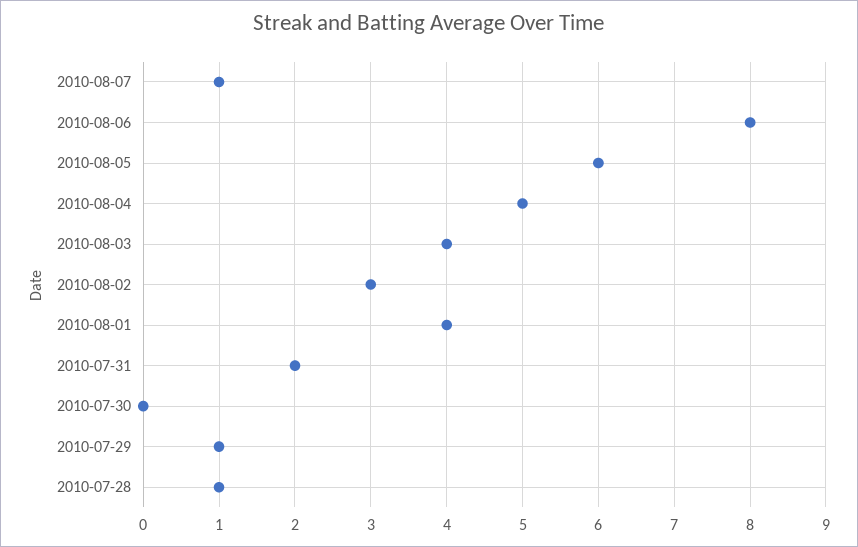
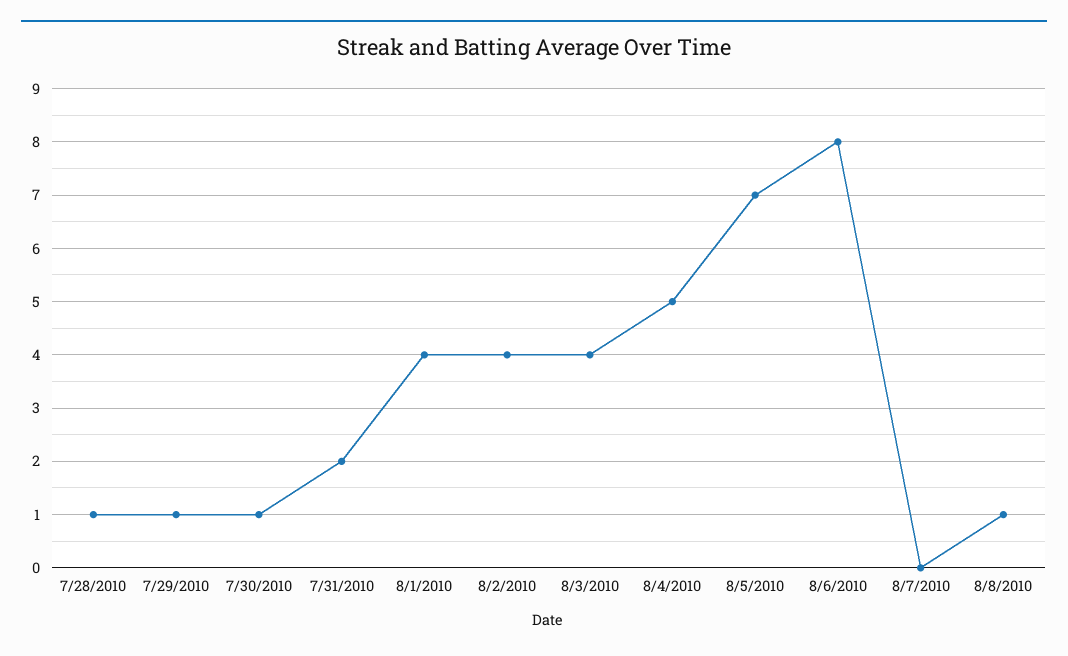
2010-08-07: 1 -> 0
2010-08-05: 6 -> 7
2010-08-02: 3 -> 4
2010-07-30: 0 -> 1
8/8/2010: none -> 1

